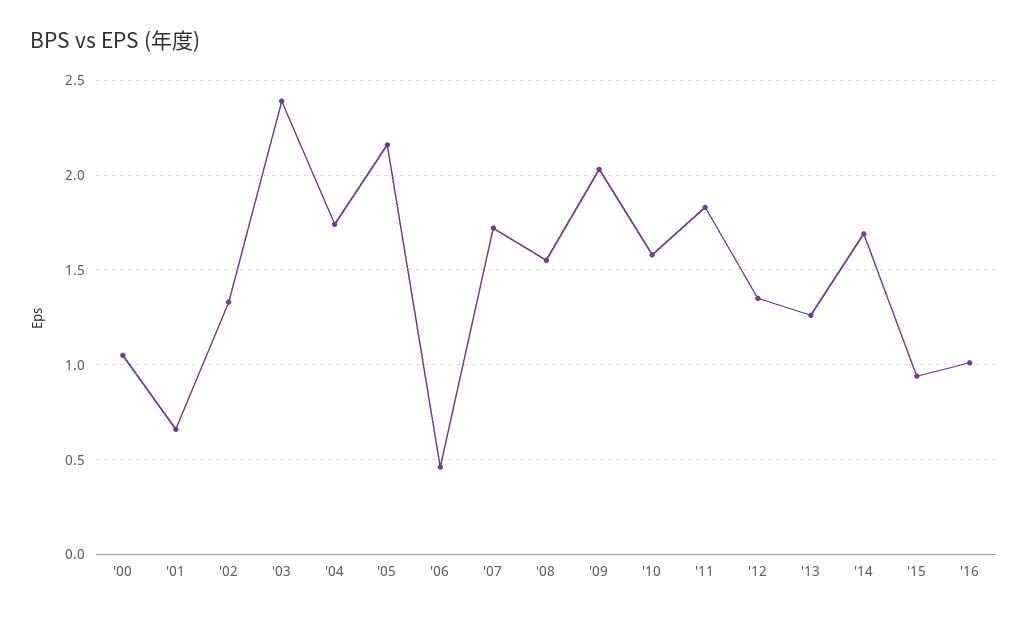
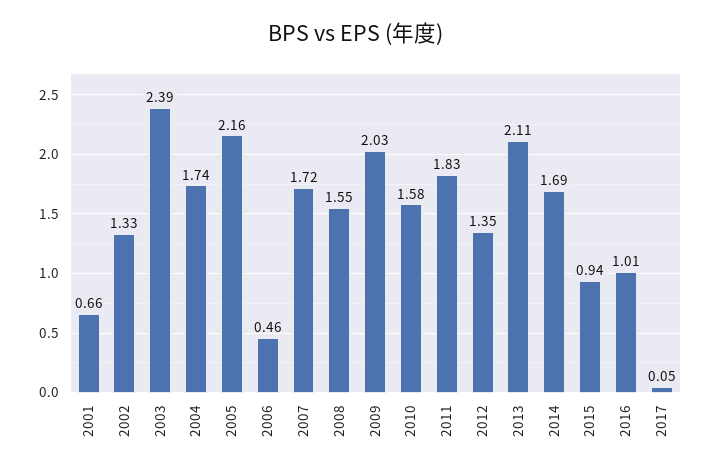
'00: 1.05 -> none
'13: 1.25 -> 2.11
2017: none -> 0.05

